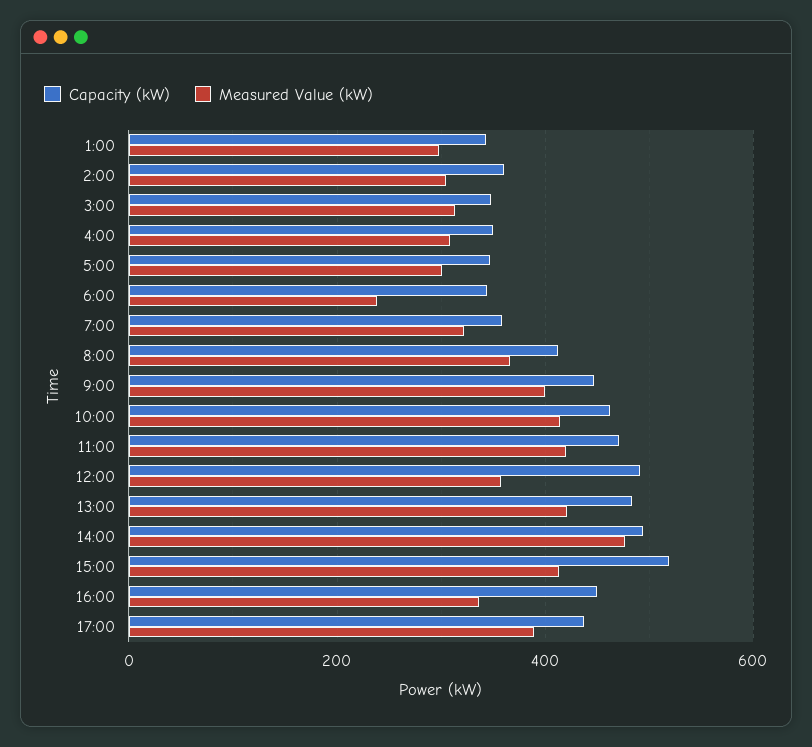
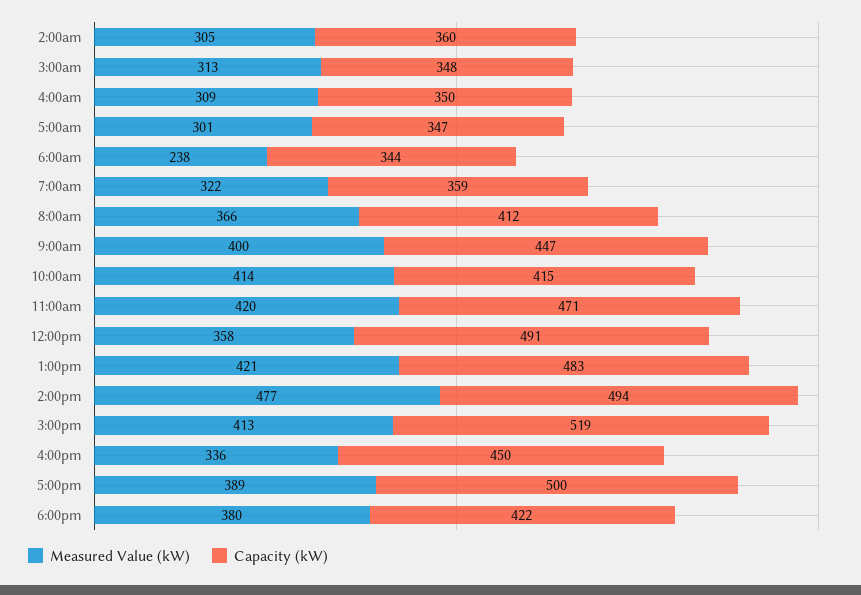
Capacity (kW), 1:00: 340 -> none
Measured Value (kW), 1:00: 300 -> none
Capacity (kW), 10:00: 460 -> 415
Capacity (kW), 17:00: 440 -> 500
Measured Value (kW), 6:00pm: none -> 380
Capacity (kW), 6:00pm: none -> 422

